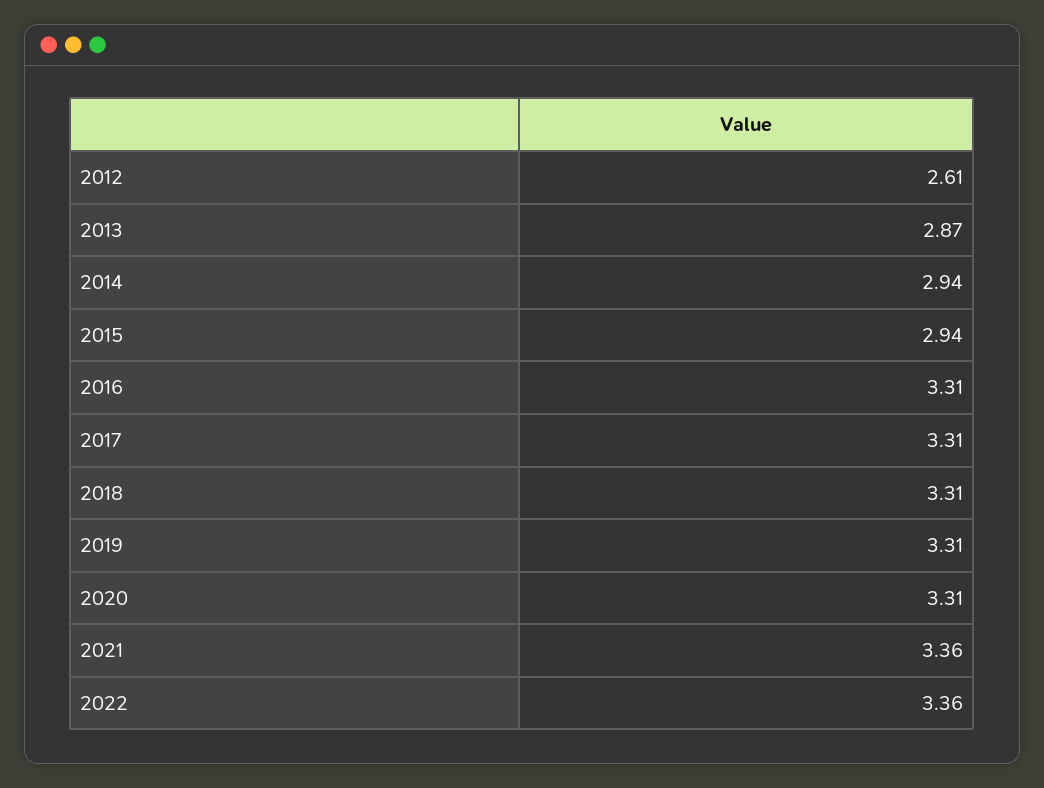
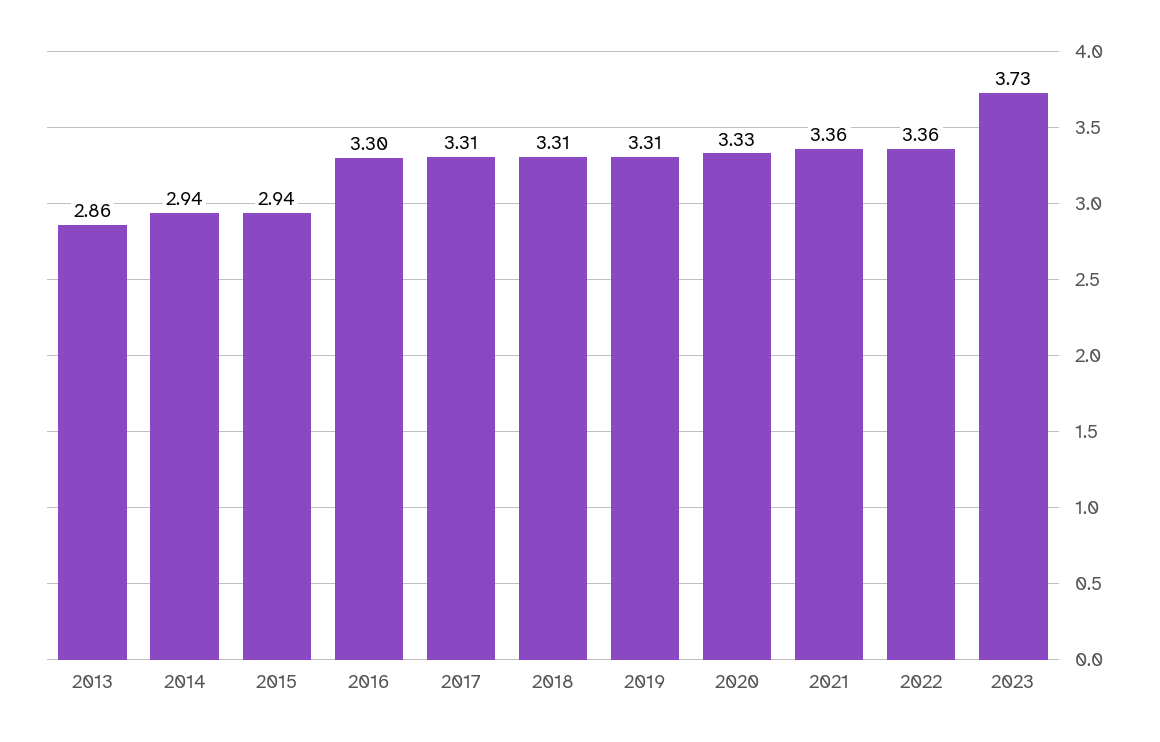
2012: 2.61 -> none
2013: 2.87 -> 2.86
2016: 3.31 -> 3.3
2020: 3.31 -> 3.33
2023: none -> 3.73

